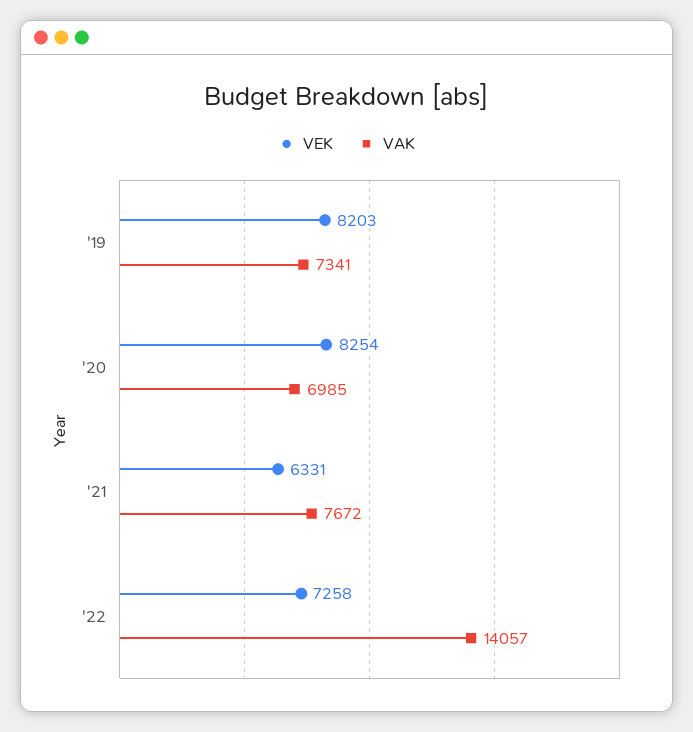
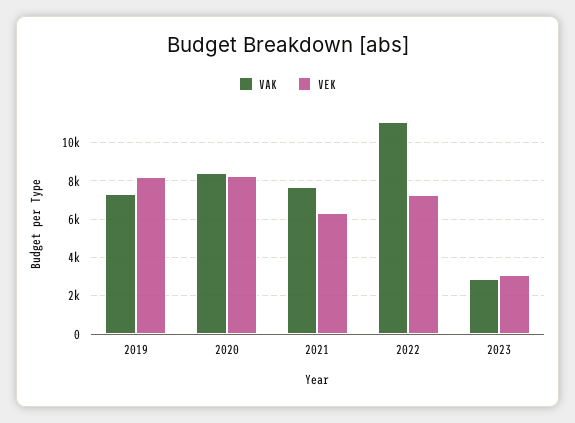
VAK, '20: 6985 -> 8500
VAK, '22: 14057 -> 11000
VAK, 2023: none -> 3000
VEK, 2023: none -> 3000

